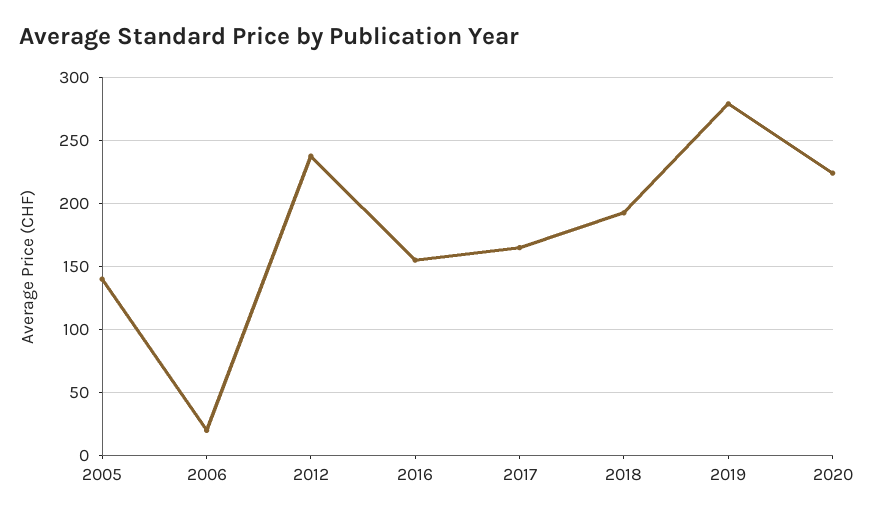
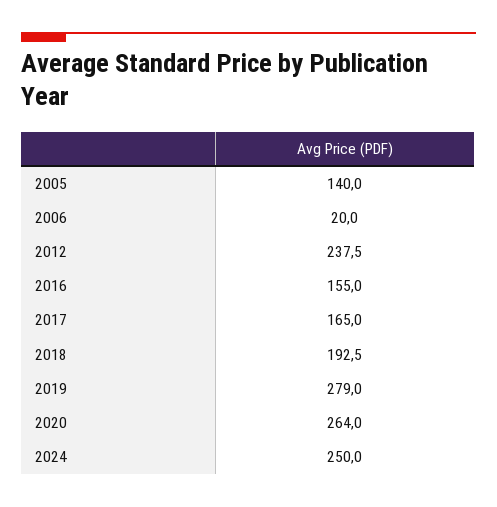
2020: 225 -> 264
2024: none -> 250

